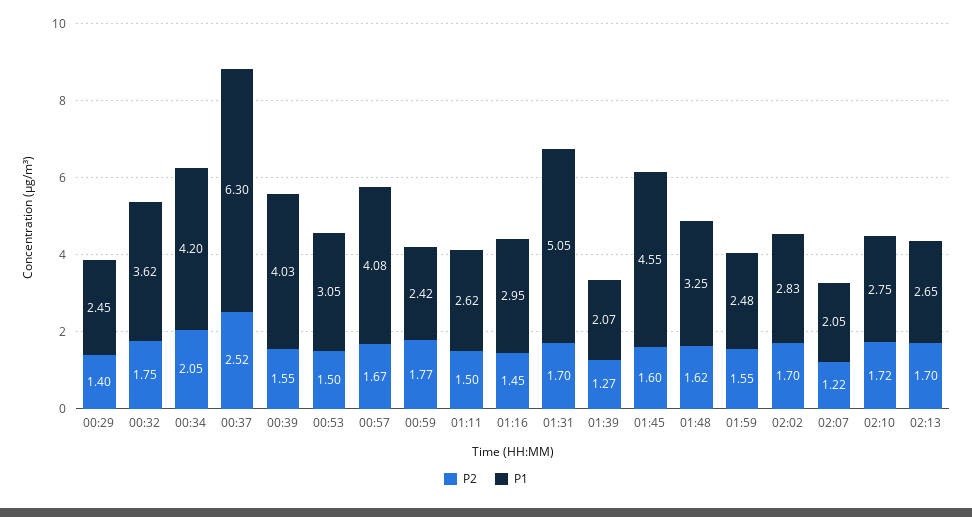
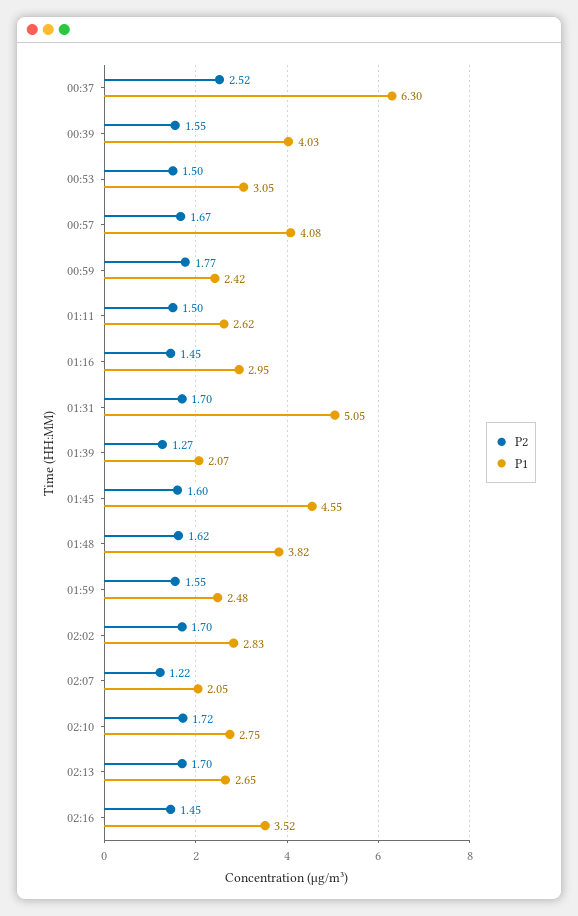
P2, 00:29: 1.4 -> none
P1, 00:29: 2.45 -> none
P2, 00:32: 1.75 -> none
P1, 00:32: 3.62 -> none
P2, 00:34: 2.05 -> none
P1, 00:34: 4.2 -> none
P1, 01:48: 3.25 -> 3.82
P2, 02:16: none -> 1.45
P1, 02:16: none -> 3.52

